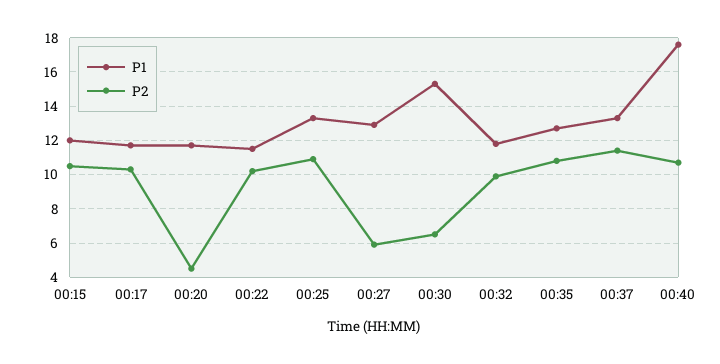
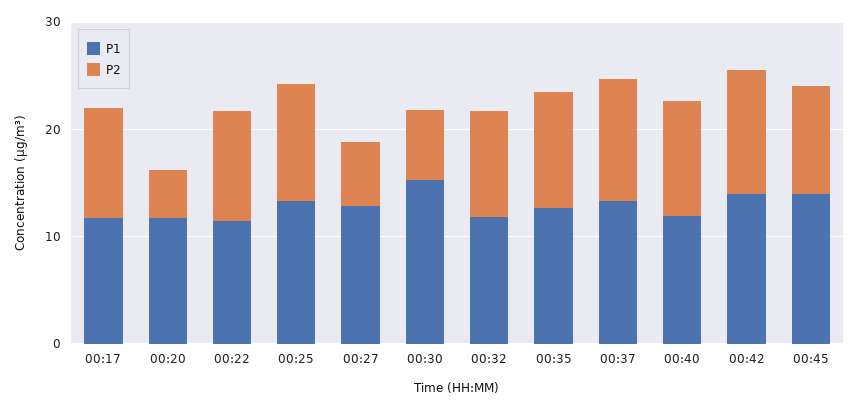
P1, 00:15: 12 -> none
P2, 00:15: 10.5 -> none
P1, 00:40: 17.5 -> 12
P1, 00:42: none -> 14
P2, 00:42: none -> 12
P1, 00:45: none -> 14
P2, 00:45: none -> 10

